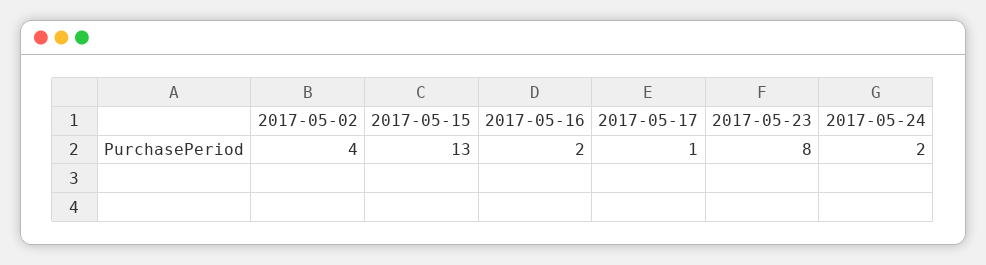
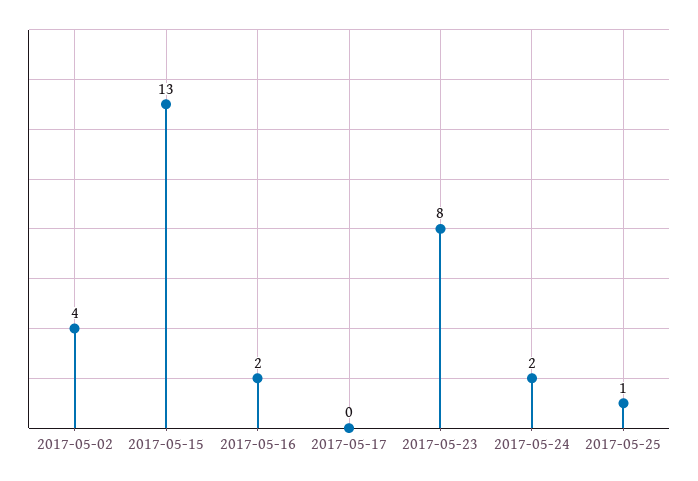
2017-05-17: 1 -> 0
2017-05-25: none -> 1

